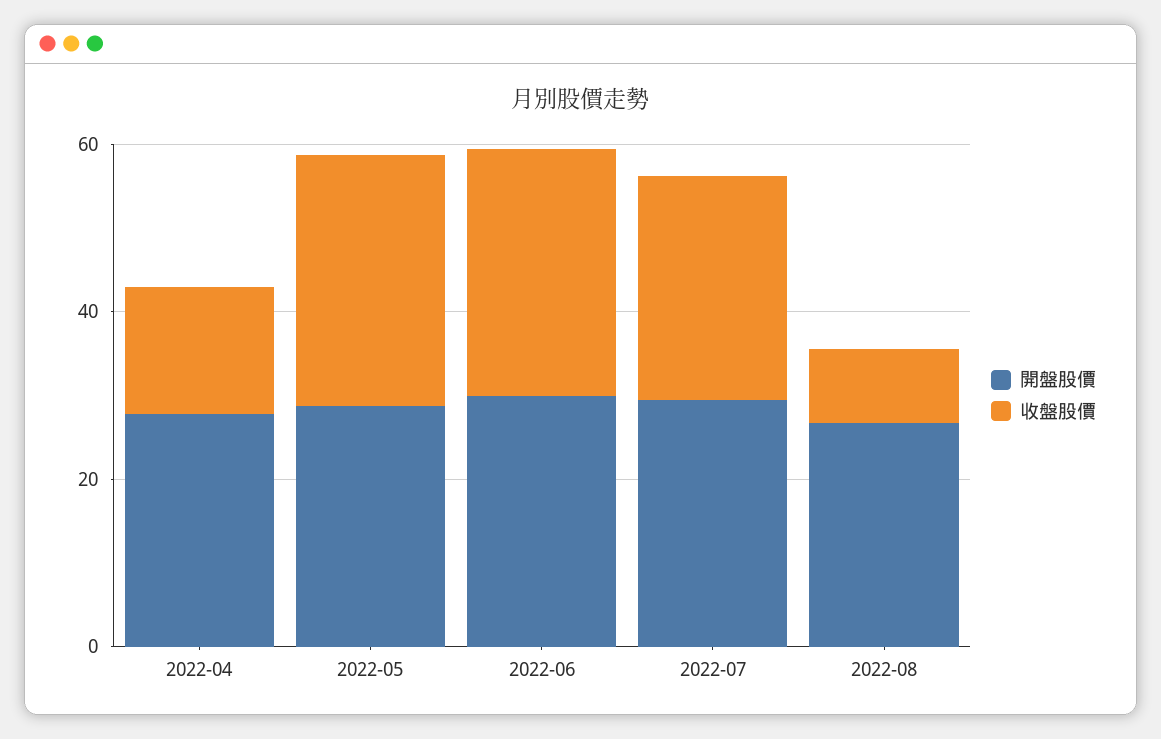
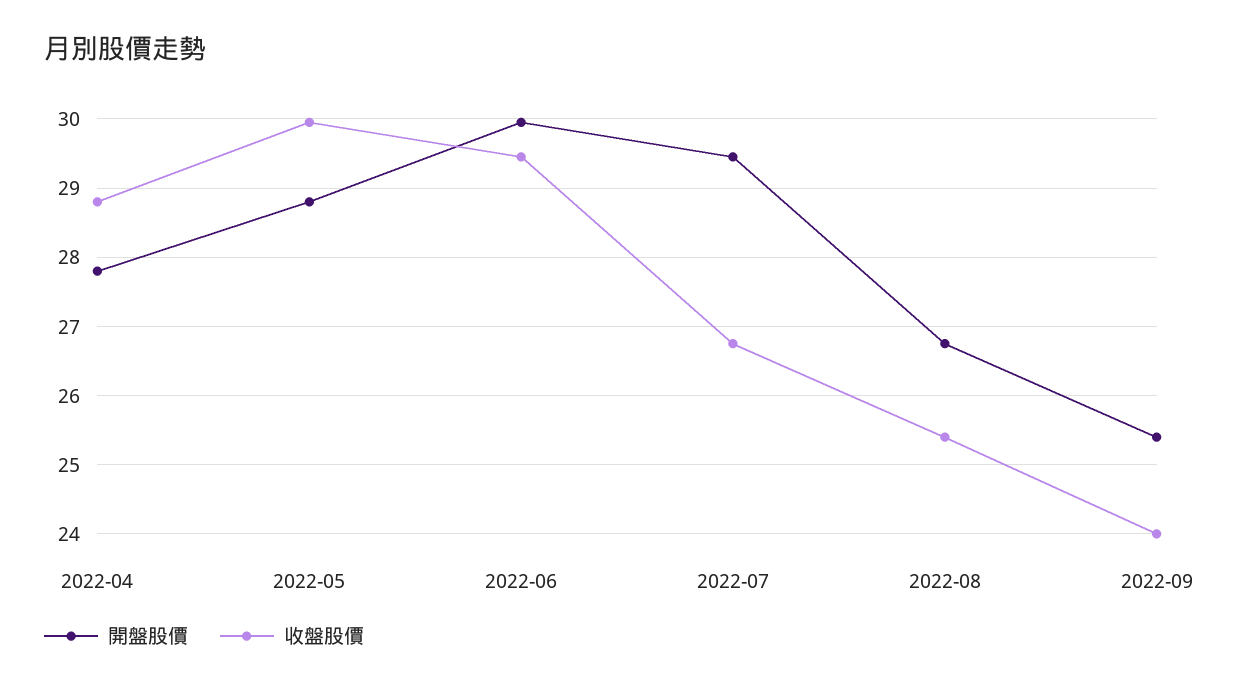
收盤股價, 2022-04: 15 -> 28.8
收盤股價, 2022-08: 10 -> 25.4
開盤股價, 2022-09: none -> 25.4
收盤股價, 2022-09: none -> 24

